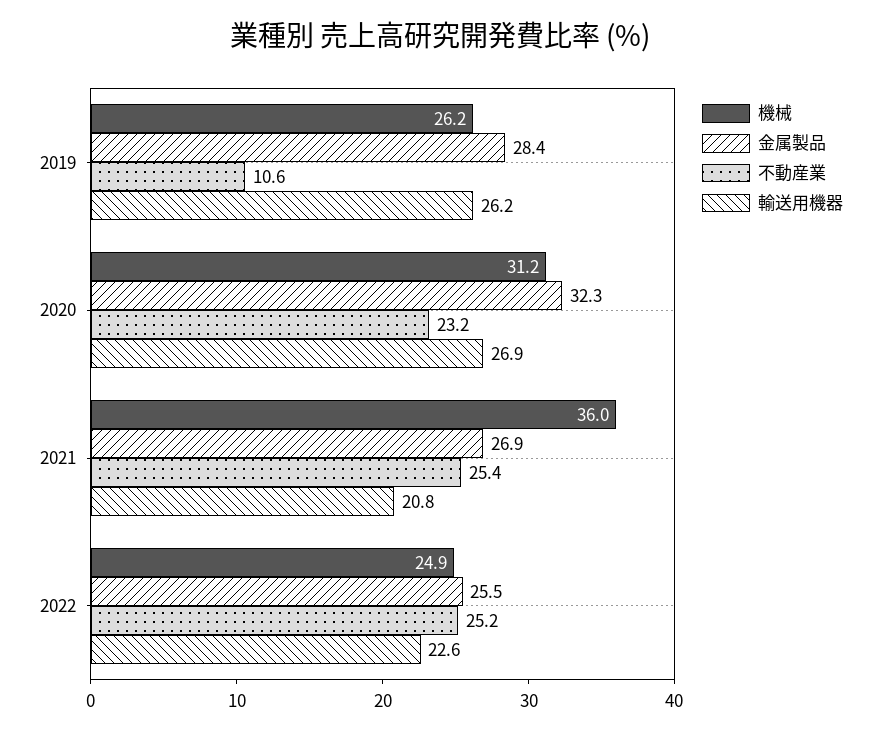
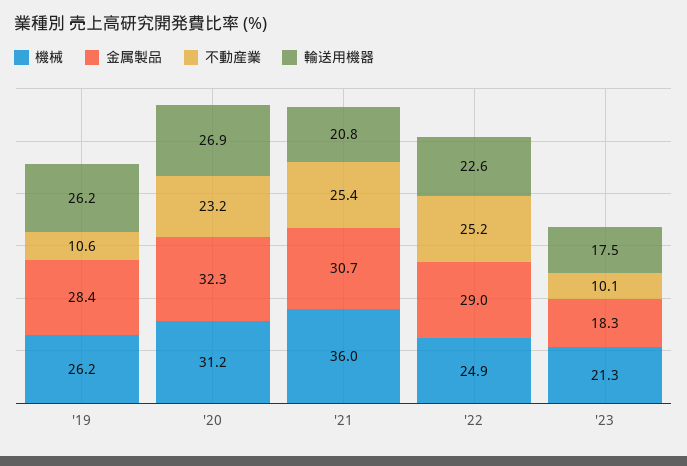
金属製品, 2021: 26.9 -> 30.7
金属製品, 2022: 25.5 -> 29
機械, '23: none -> 21.3
金属製品, '23: none -> 18.3
不動産業, '23: none -> 10.1
輸送用機器, '23: none -> 17.5

